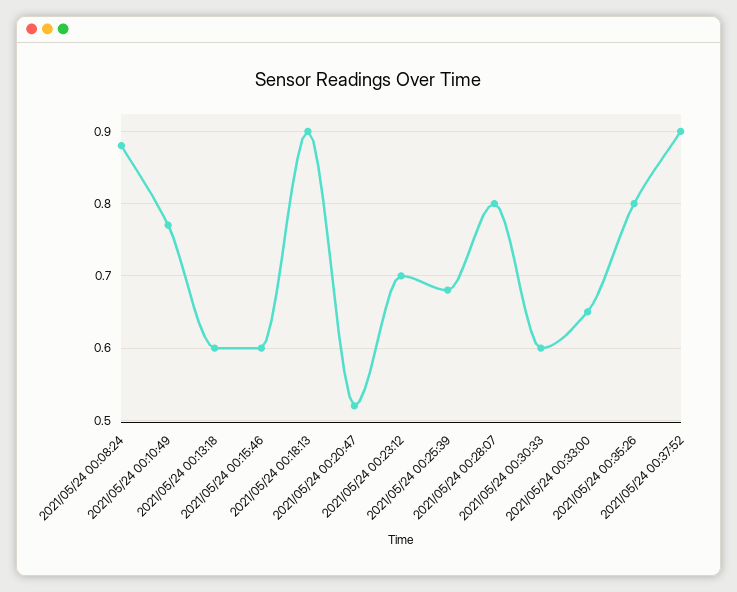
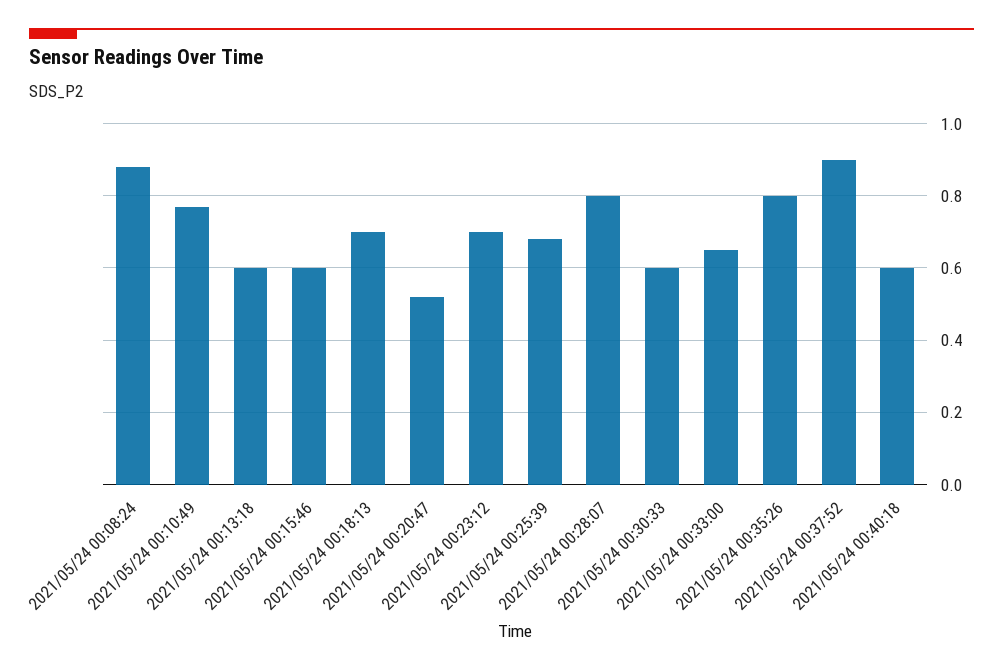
2021/05/24 00:18:13: 0.9 -> 0.7
2021/05/24 00:40:18: none -> 0.6

